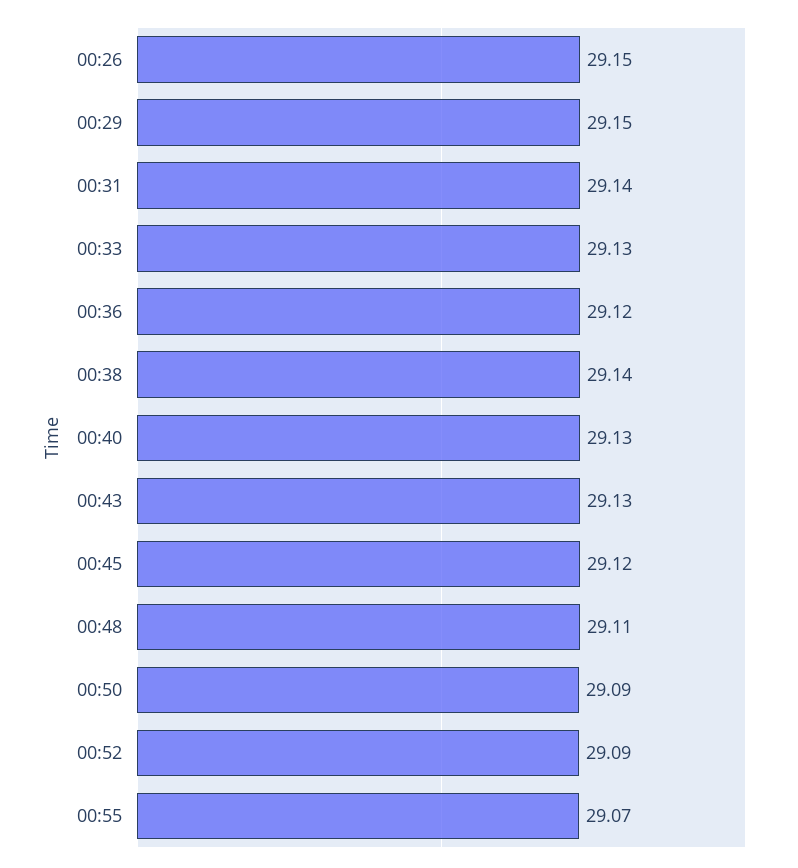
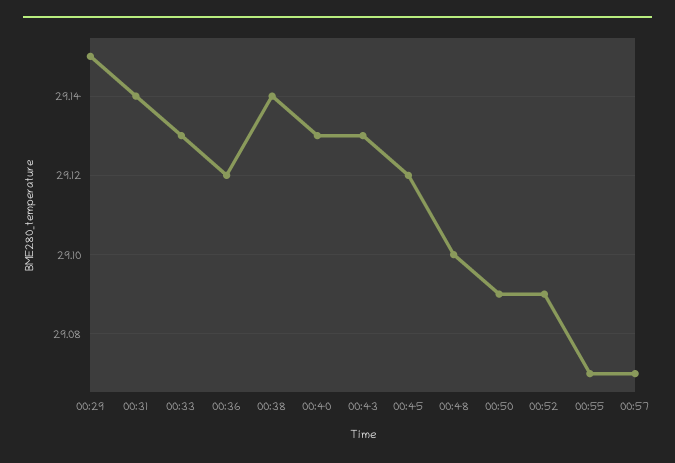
00:26: 29.15 -> none
00:48: 29.11 -> 29.1
00:57: none -> 29.07

